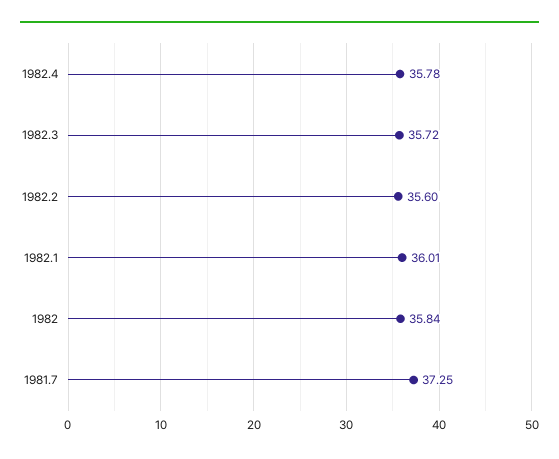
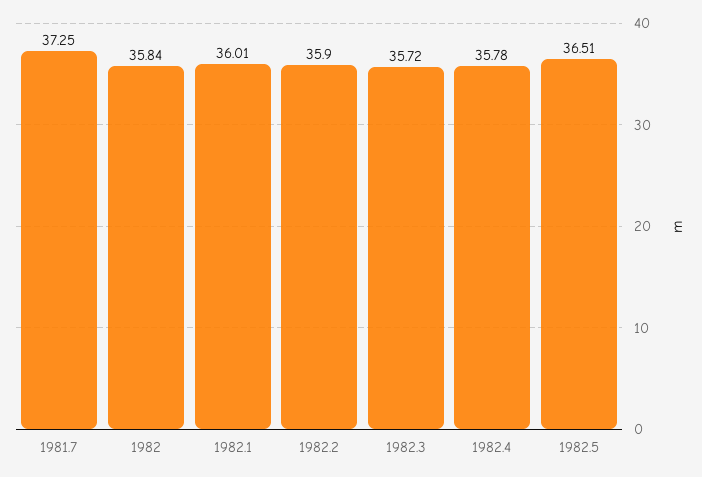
1982.2: 35.6 -> 35.9
1982.5: none -> 36.51

